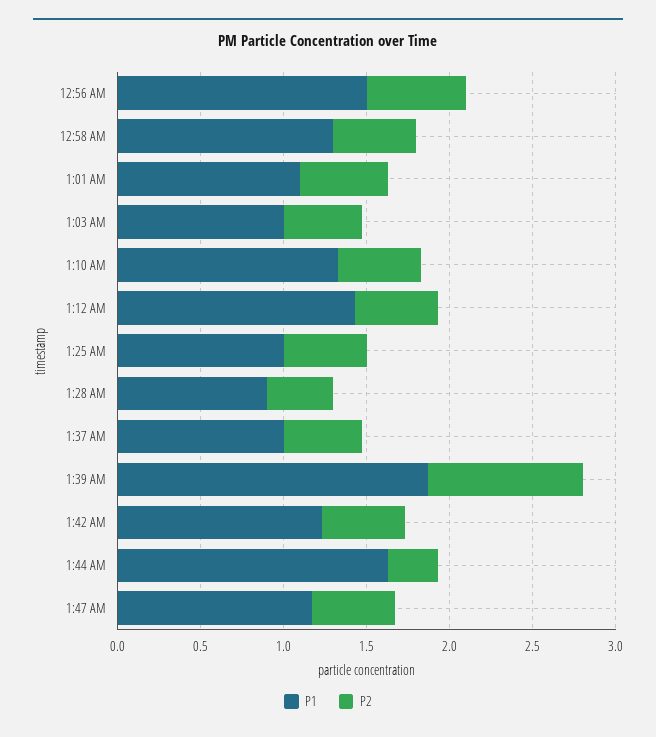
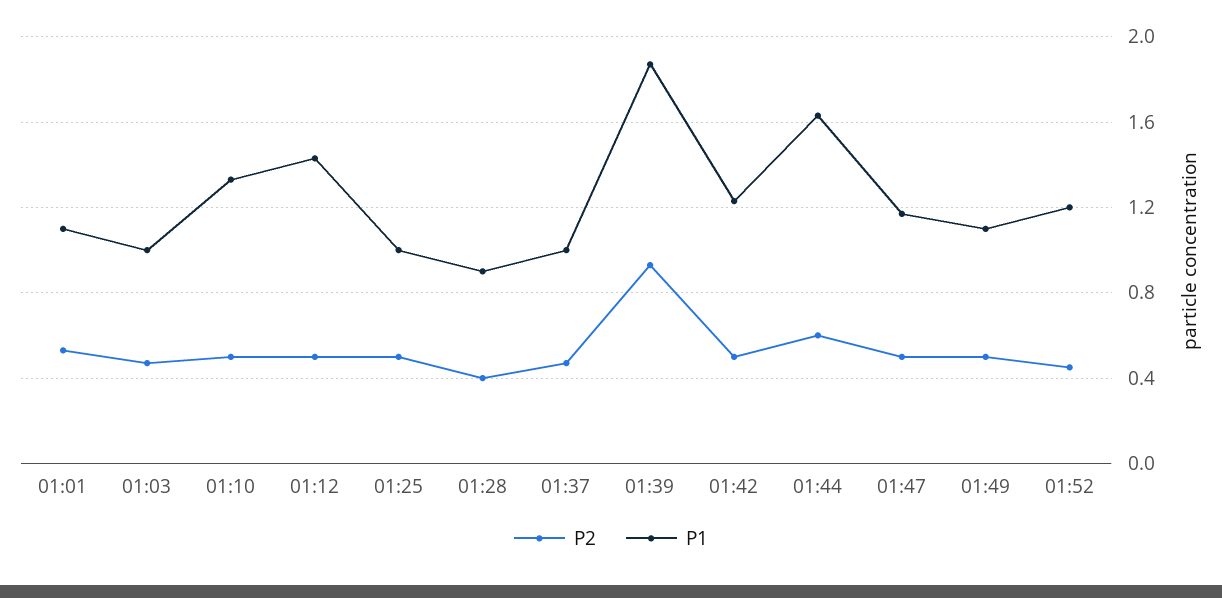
P1, 12:56 AM: 1.5 -> none
P2, 12:56 AM: 0.6 -> none
P1, 12:58 AM: 1.3 -> none
P2, 12:58 AM: 0.5 -> none
P2, 1:44 AM: 0.3 -> 0.6
P2, 01:49: none -> 0.5
P1, 01:49: none -> 1.1
P2, 01:52: none -> 0.45
P1, 01:52: none -> 1.2

